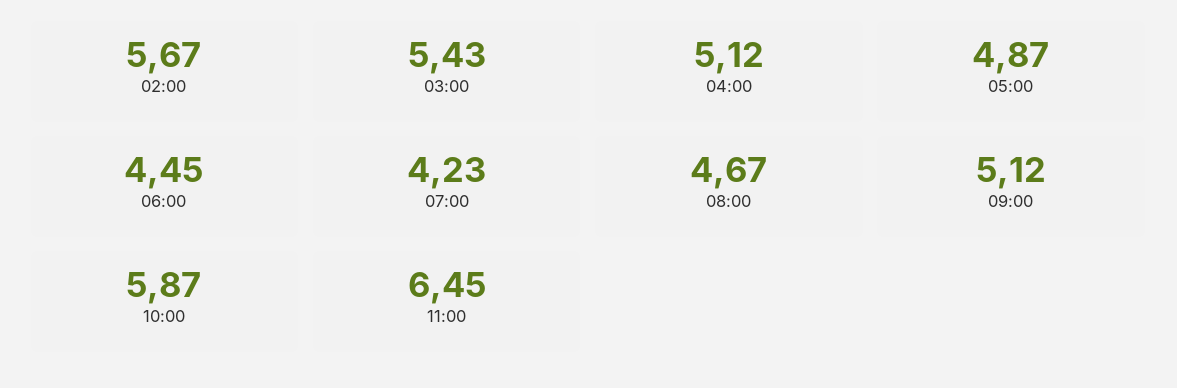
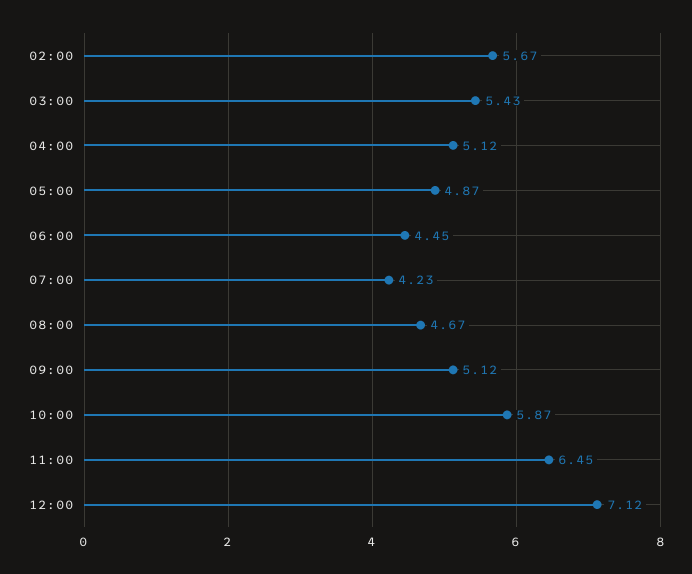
12:00: none -> 7.12

